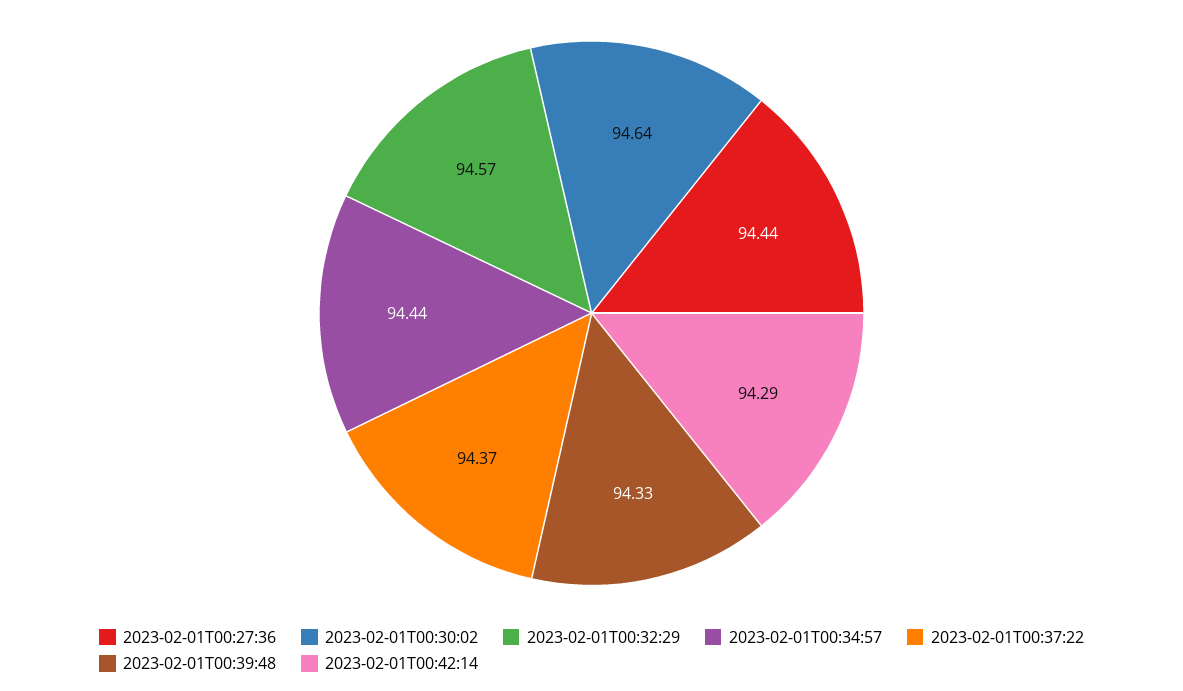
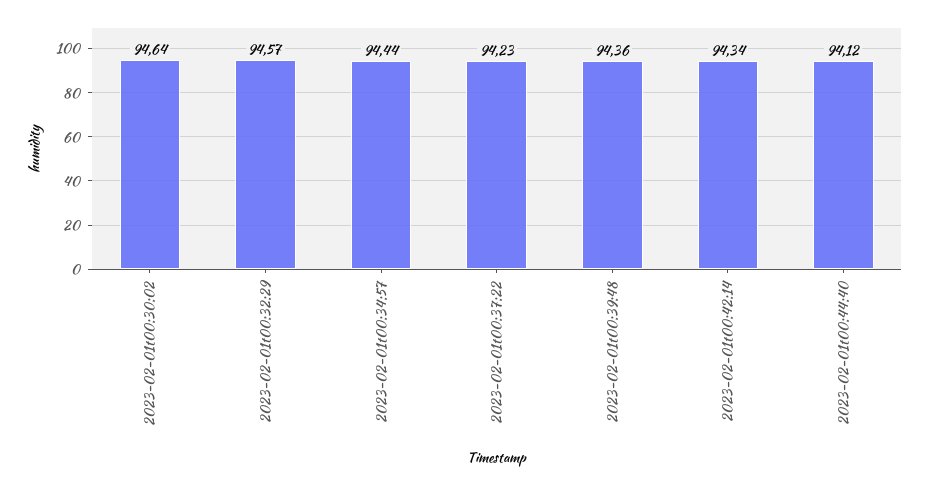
2023-02-01T00:27:36: 94.44 -> none
2023-02-01T00:37:22: 94.37 -> 94.23
2023-02-01T00:39:48: 94.33 -> 94.36
2023-02-01T00:42:14: 94.29 -> 94.34
2023-02-01t00:44:40: none -> 94.12

